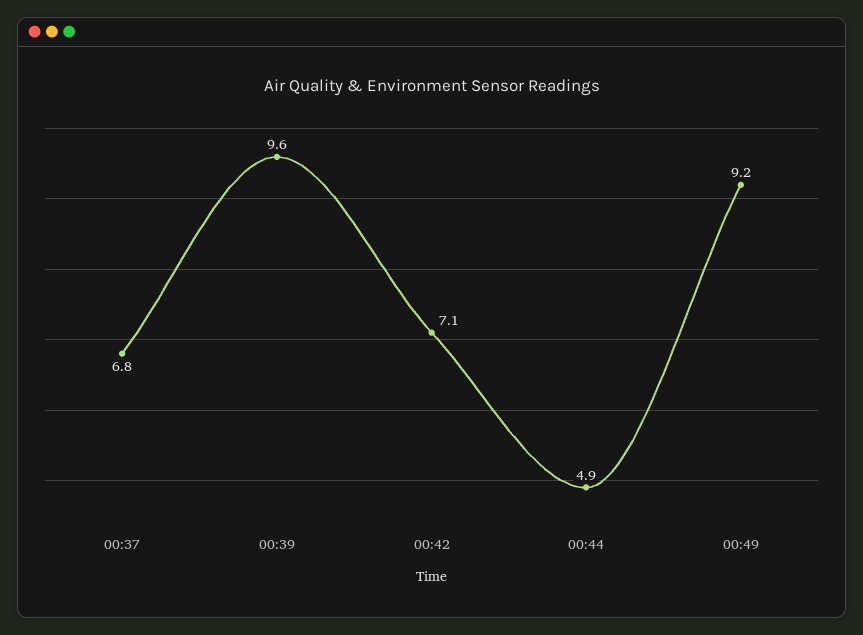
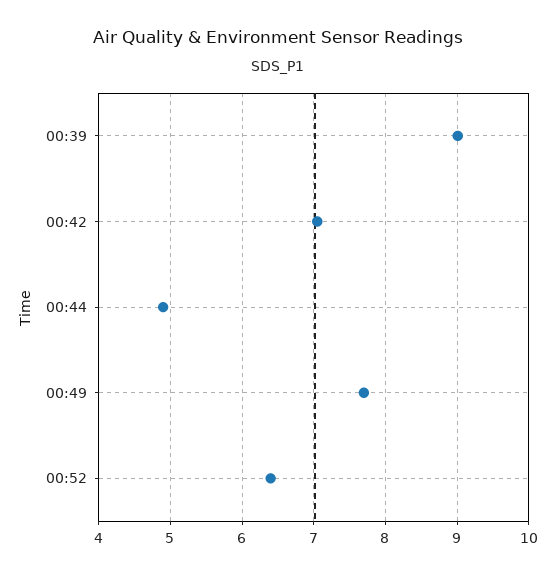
00:37: 6.8 -> none
00:39: 9.6 -> 9
00:49: 9.2 -> 7.7
00:52: none -> 6.4

